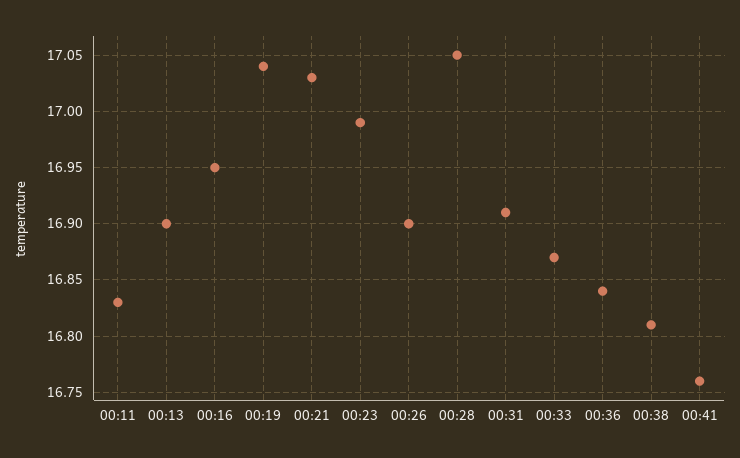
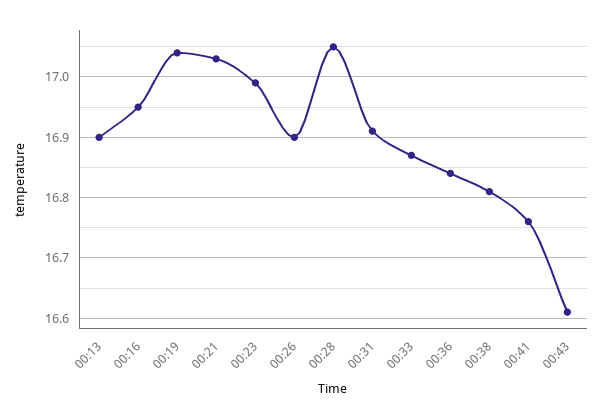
00:11: 16.83 -> none
00:43: none -> 16.61

